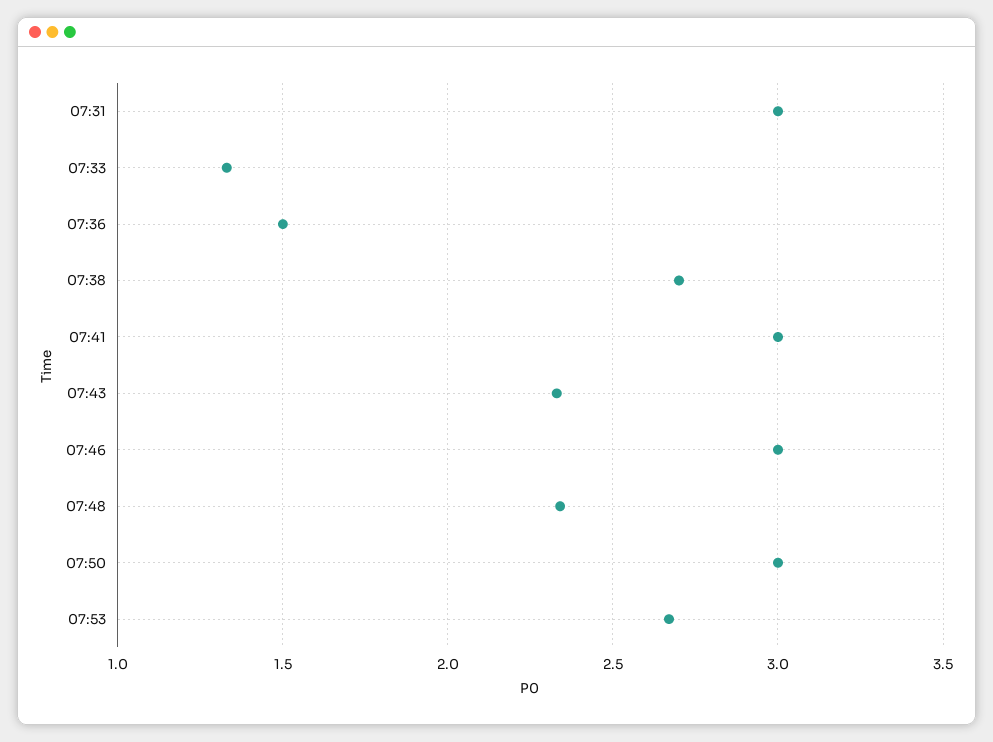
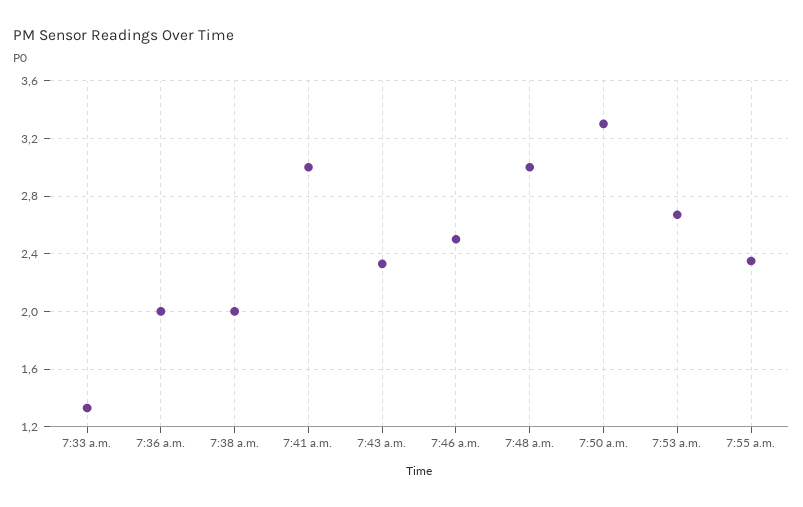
07:31: 3 -> none
07:36: 1.5 -> 2
07:38: 2.7 -> 2
07:46: 3 -> 2.5
07:48: 2.35 -> 3
07:50: 3 -> 3.3
7:55 a.m.: none -> 2.35

